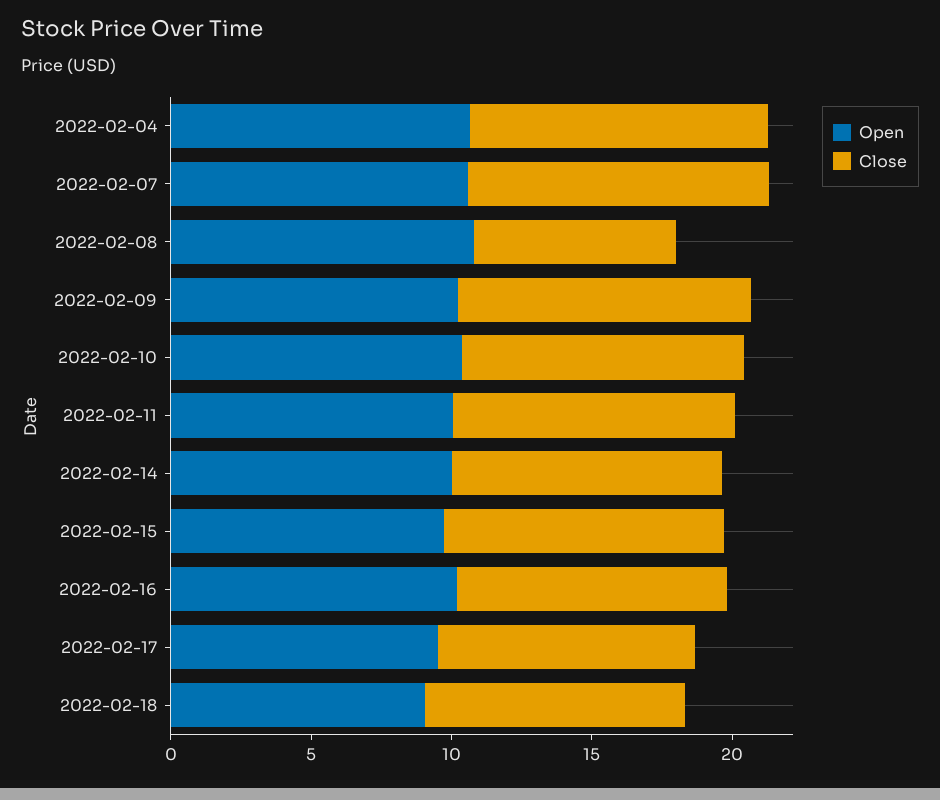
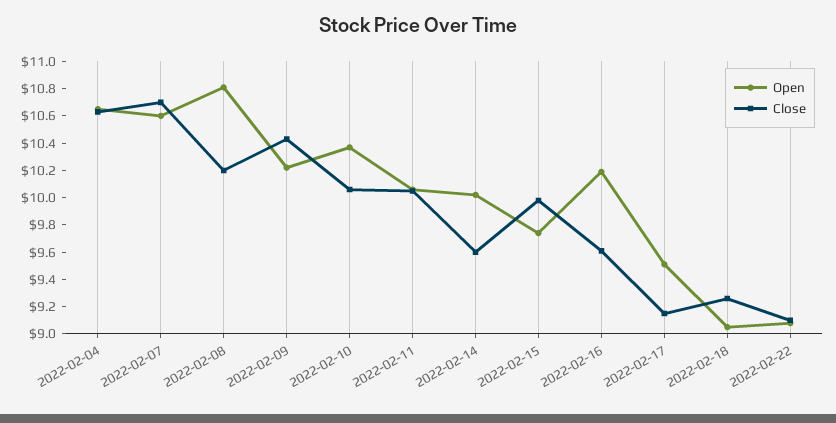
Close, 2022-02-08: 7 -> 10.2
Open, 2022-02-22: none -> 9.1
Close, 2022-02-22: none -> 9.1

